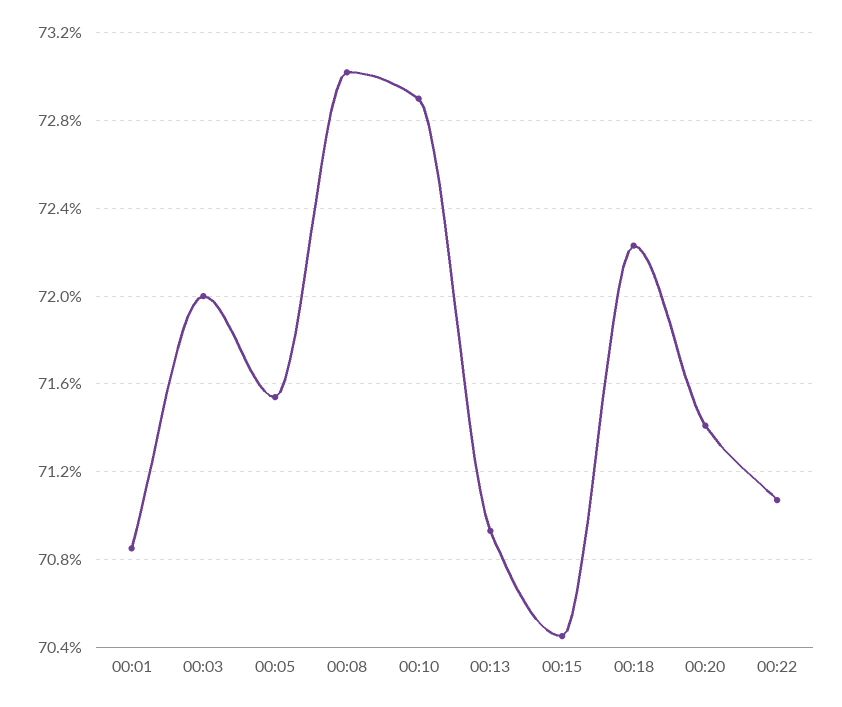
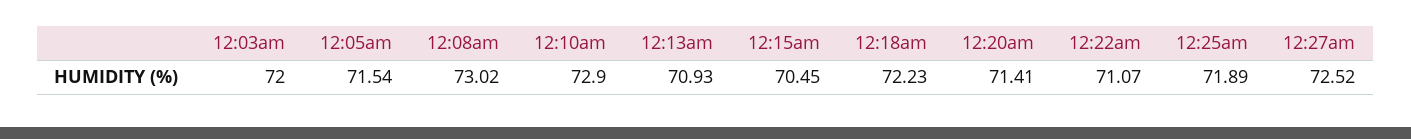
00:01: 70.85 -> none
12:25am: none -> 71.89
12:27am: none -> 72.52

